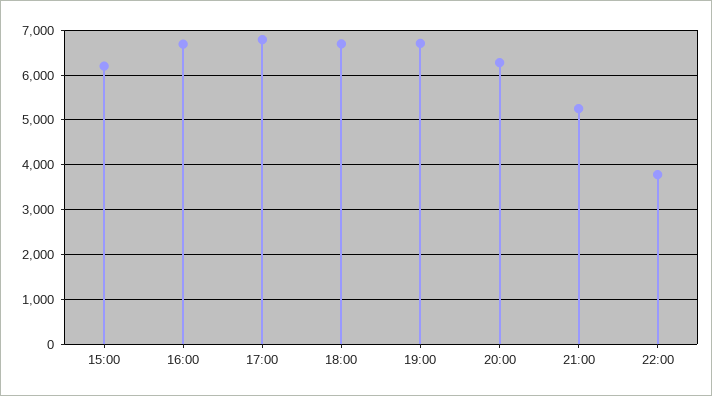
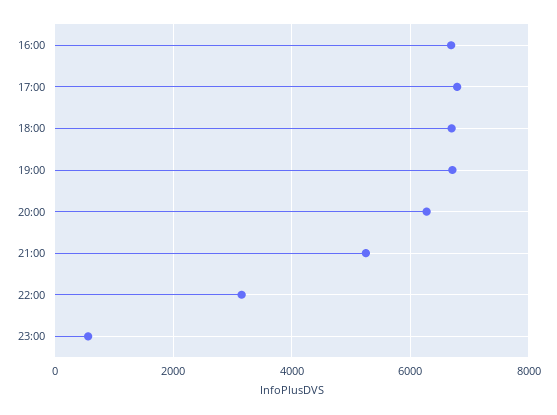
15:00: 6200 -> none
22:00: 3800 -> 3200
23:00: none -> 600

